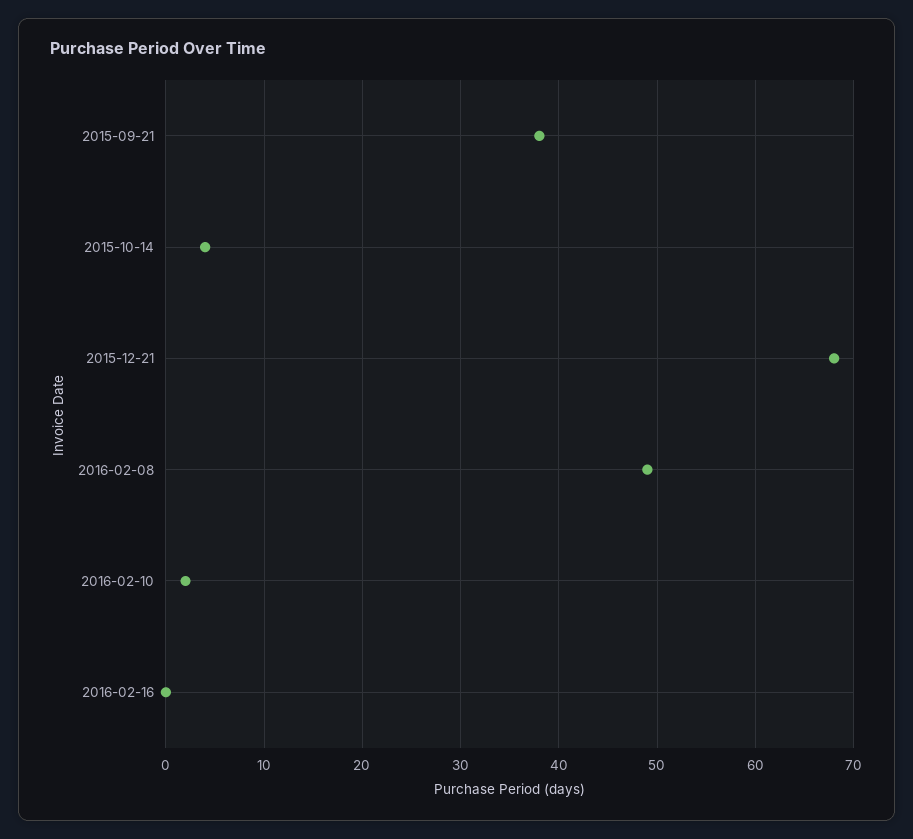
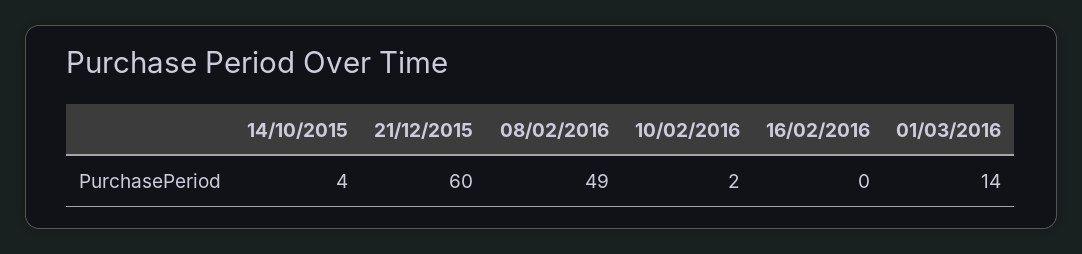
2015-09-21: 38 -> none
2015-12-21: 68 -> 60
01/03/2016: none -> 14

